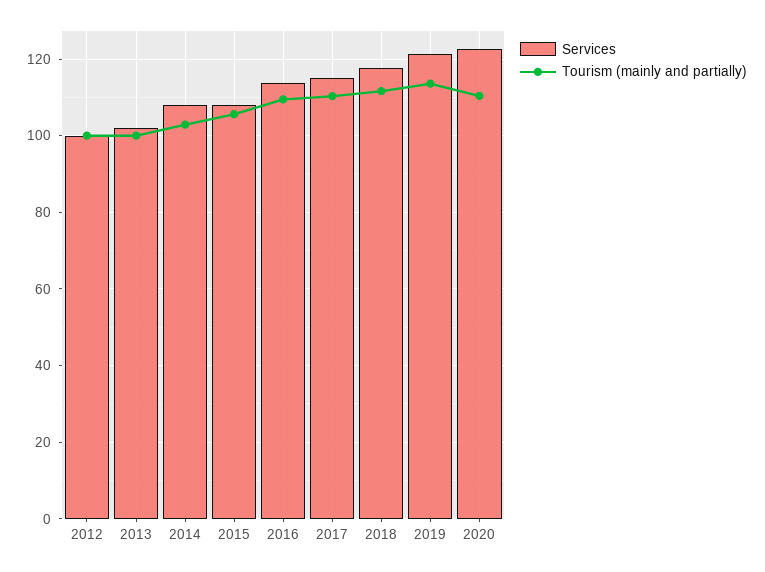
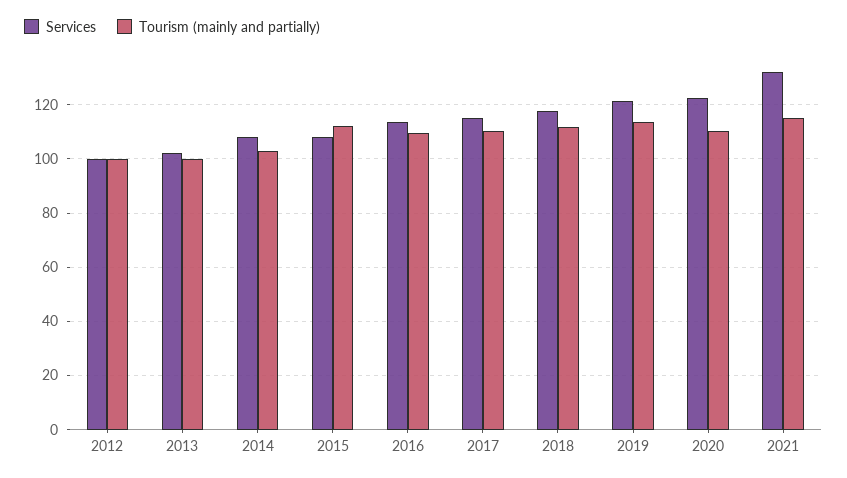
Tourism (mainly and partially), 2015: 106 -> 112.5
Services, 2021: none -> 132.5
Tourism (mainly and partially), 2021: none -> 115

